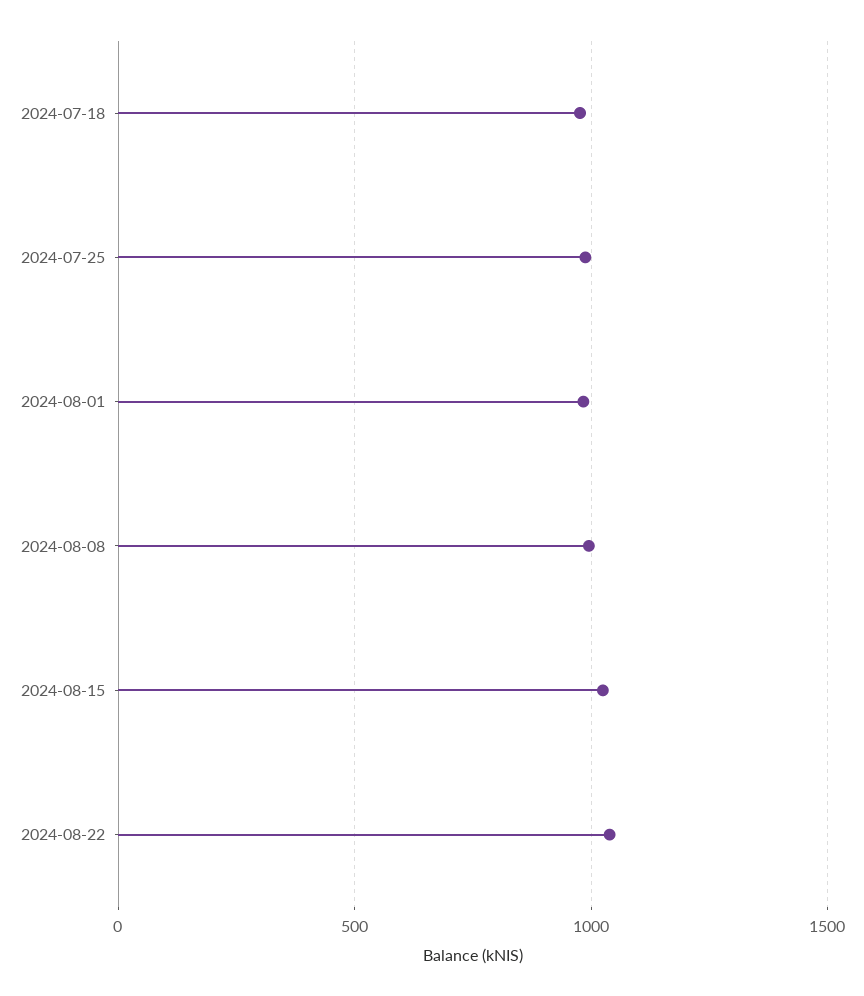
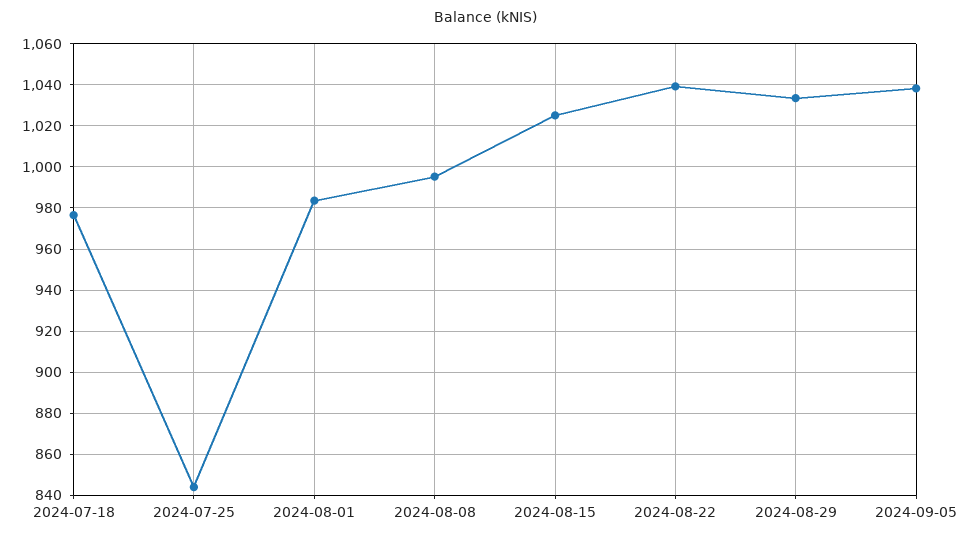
2024-07-25: 1000 -> 845
2024-08-29: none -> 1035
2024-09-05: none -> 1040

